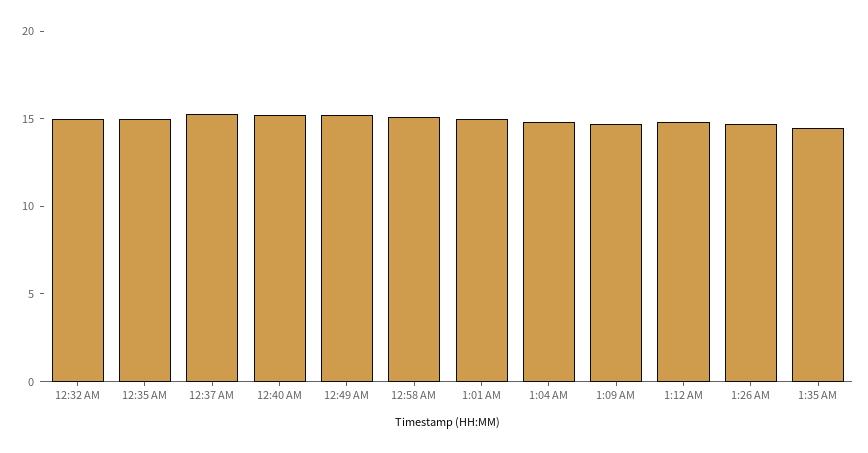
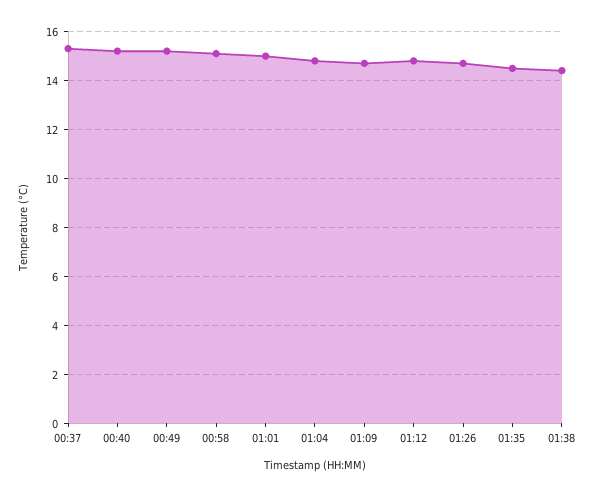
12:32 AM: 15 -> none
12:35 AM: 15 -> none
01:38: none -> 14.5

